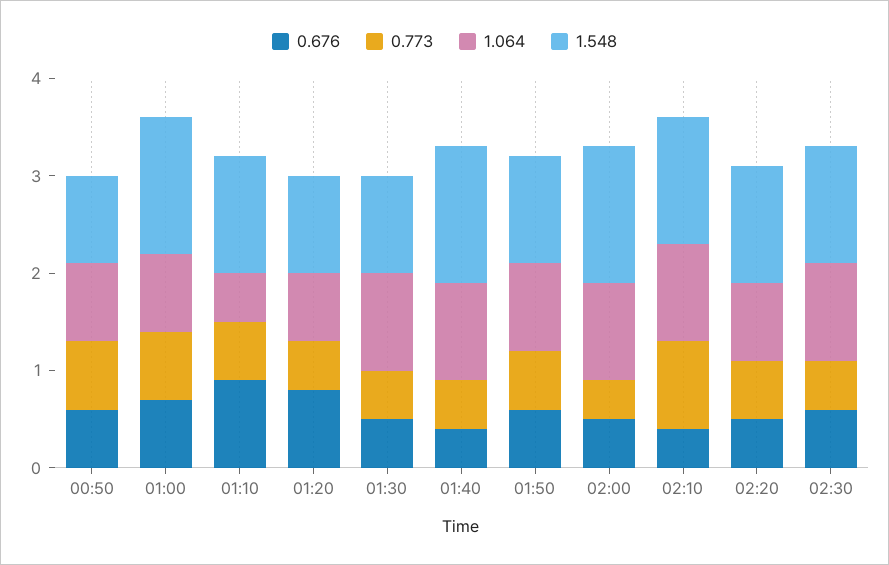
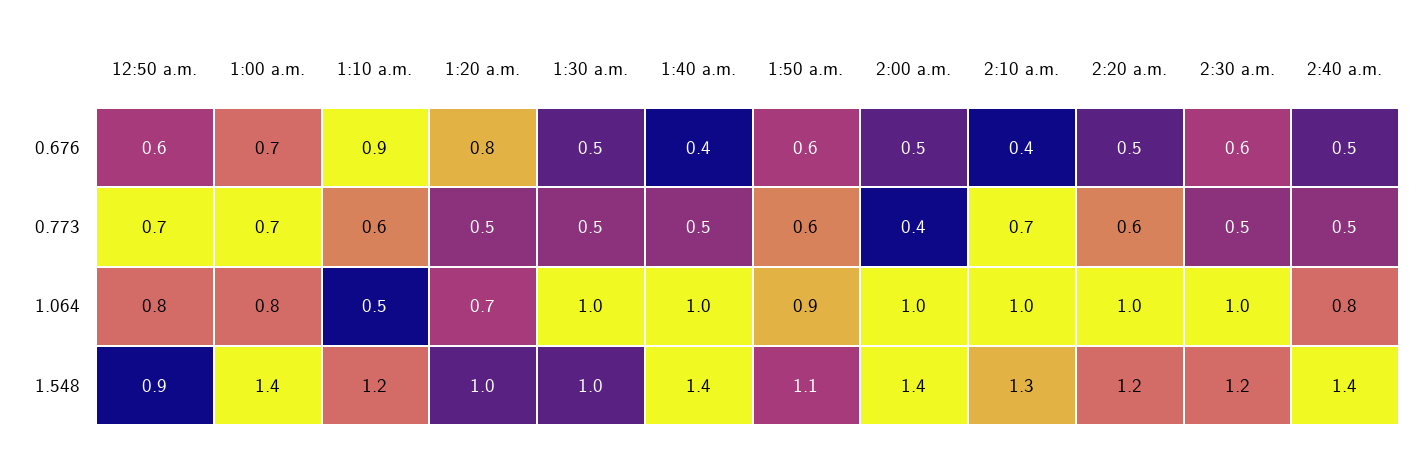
0.773, 02:10: 0.9 -> 0.7
1.064, 02:20: 0.8 -> 1
0.676, 2:40 a.m.: none -> 0.5
0.773, 2:40 a.m.: none -> 0.5
1.064, 2:40 a.m.: none -> 0.8
1.548, 2:40 a.m.: none -> 1.4

